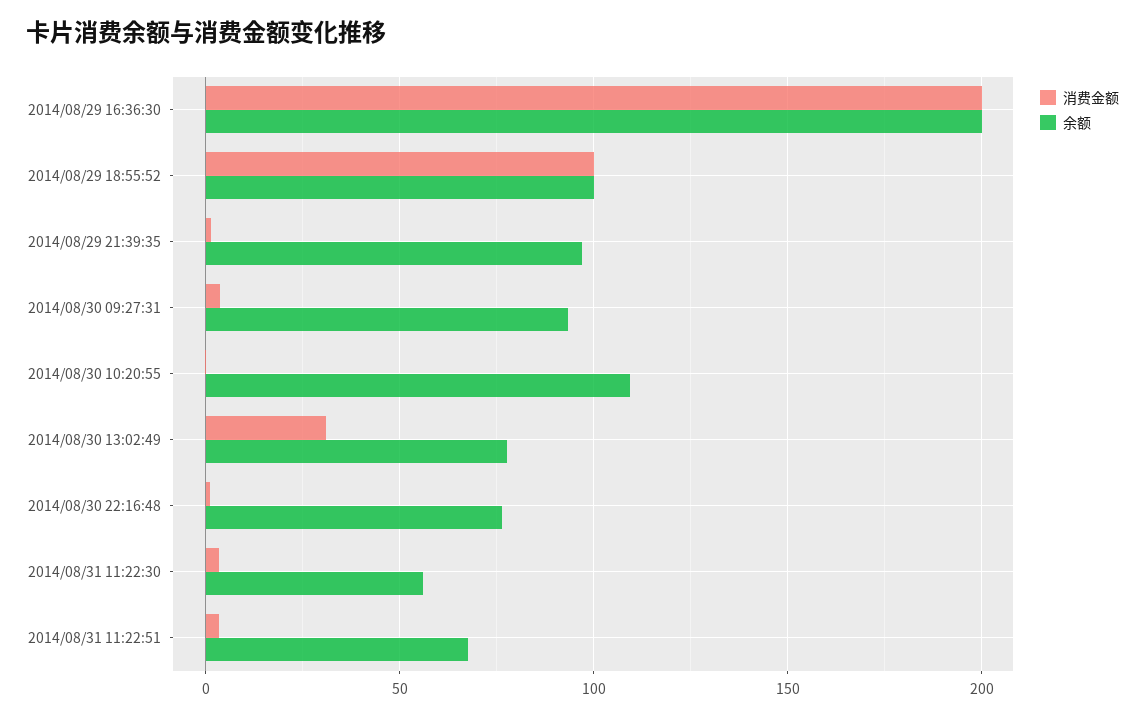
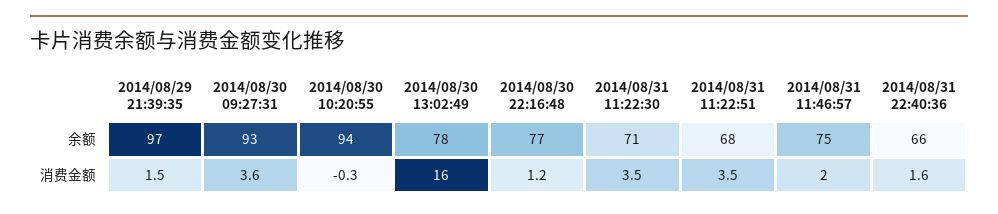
消费金额, 2014/08/29 16:36:30: 200 -> none
余额, 2014/08/29 16:36:30: 200 -> none
消费金额, 2014/08/29 18:55:52: 100 -> none
余额, 2014/08/29 18:55:52: 100 -> none
余额, 2014/08/30 10:20:55: 110 -> 94
消费金额, 2014/08/30 13:02:49: 30 -> 16
余额, 2014/08/31 11:22:30: 55 -> 71
余额, 2014/08/31 11:46:57: none -> 75
余额, 2014/08/31 22:40:36: none -> 66
消费金额, 2014/08/31 11:46:57: none -> 2
消费金额, 2014/08/31 22:40:36: none -> 1.6

